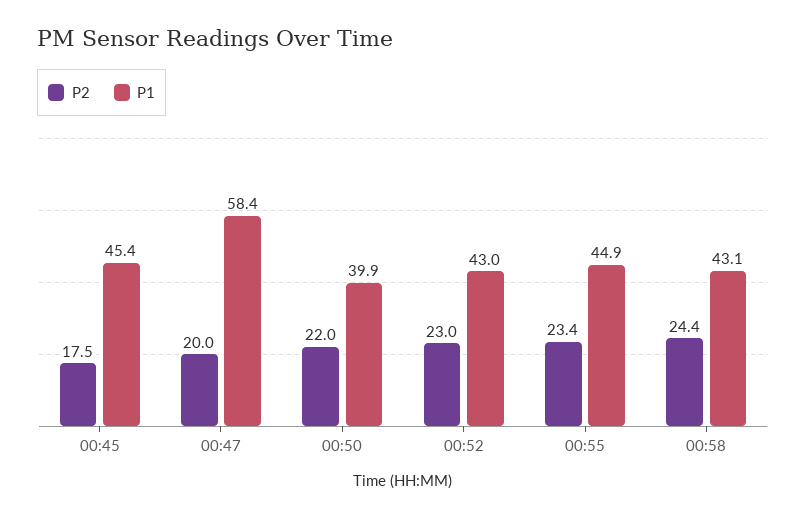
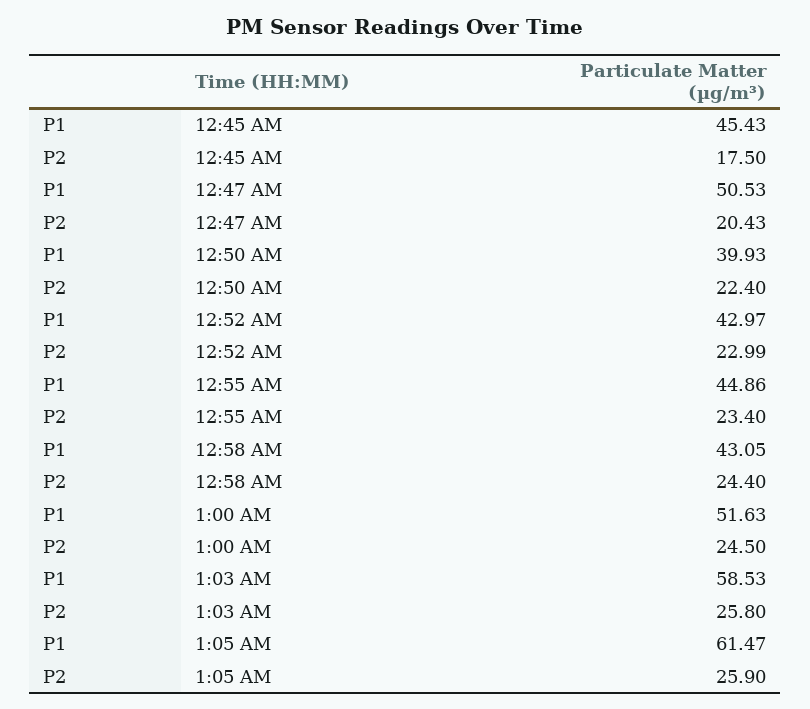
P2, 00:47: 20 -> 20.43
P1, 00:47: 58.4 -> 50.53
P2, 00:50: 22 -> 22.4
P1, 1:00 AM: none -> 51.63
P2, 1:00 AM: none -> 24.5
P1, 1:03 AM: none -> 58.53
P2, 1:03 AM: none -> 25.8
P1, 1:05 AM: none -> 61.47
P2, 1:05 AM: none -> 25.9

